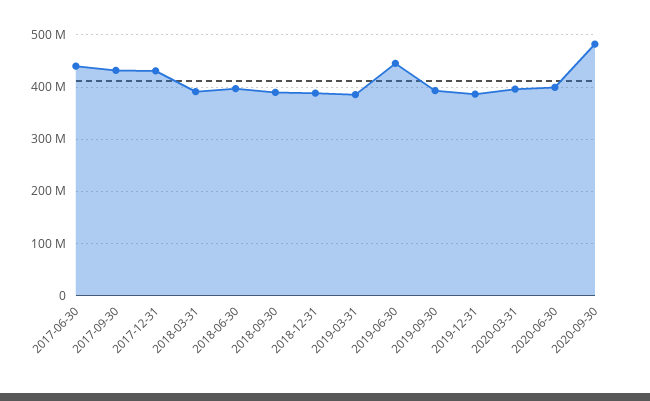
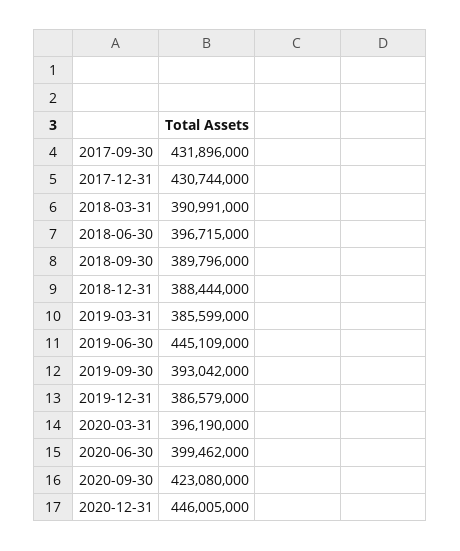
2017-06-30: 440000000 -> none
2020-09-30: 480000000 -> 423080000
2020-12-31: none -> 446005000

